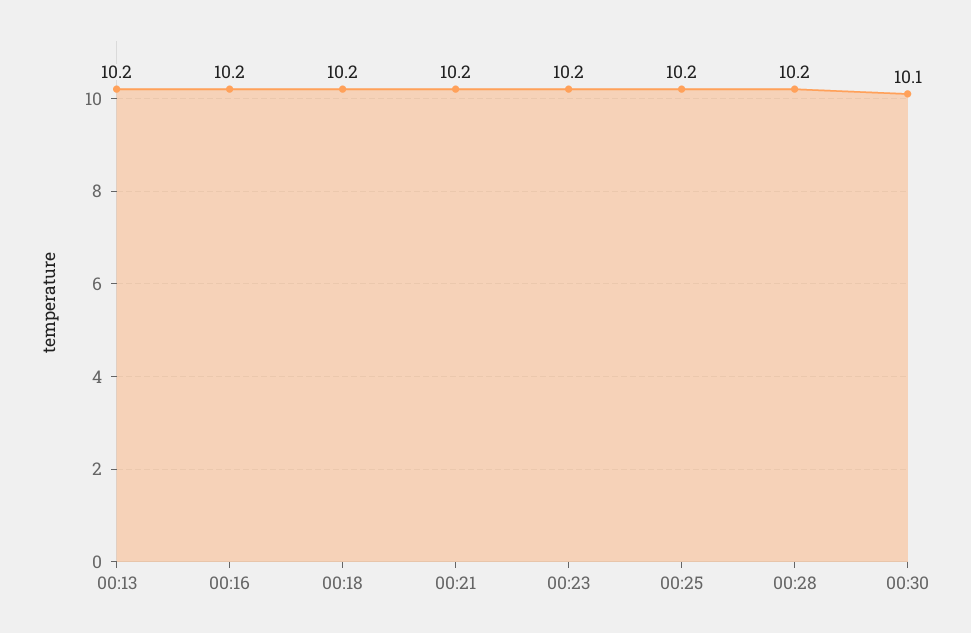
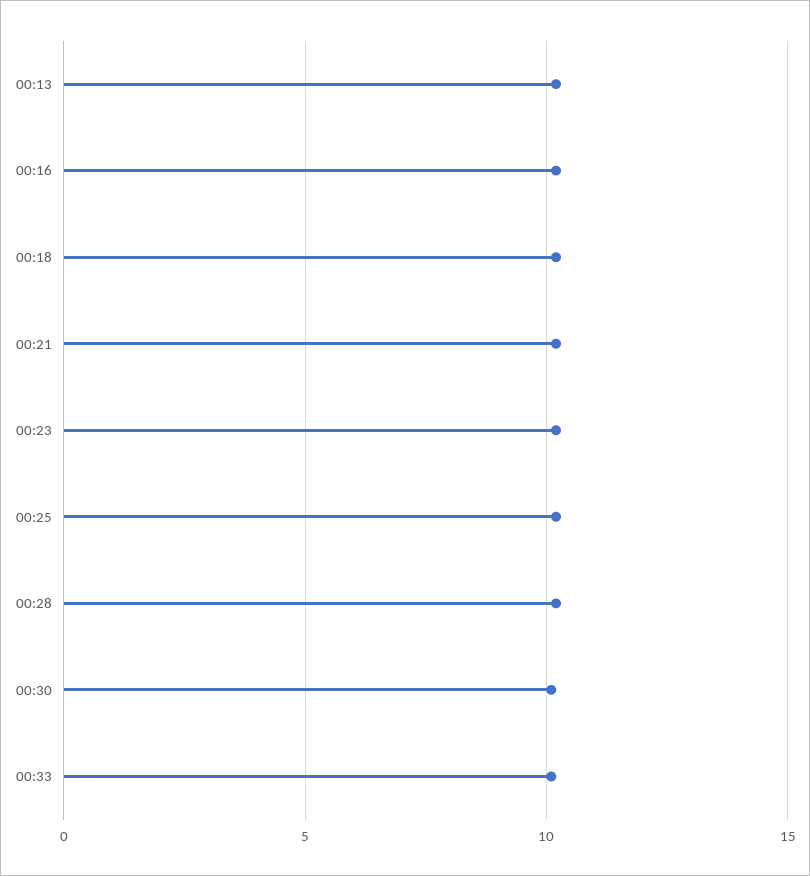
00:33: none -> 10

